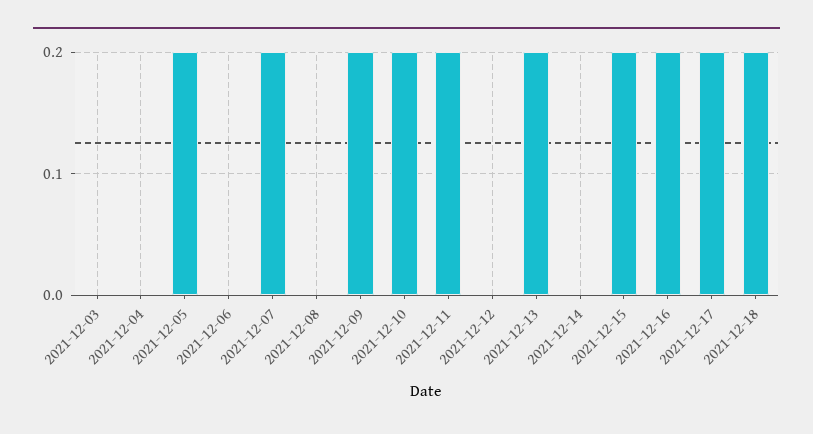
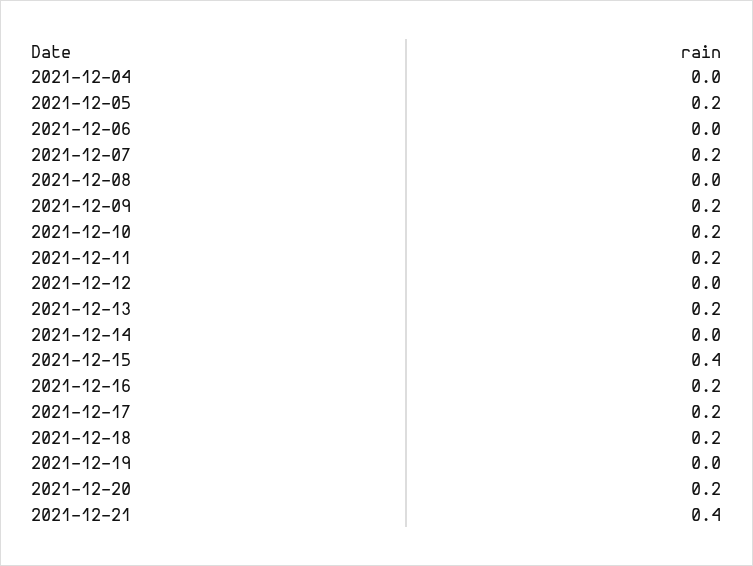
2021-12-03: 0 -> none
2021-12-15: 0.2 -> 0.4
2021-12-19: none -> 0
2021-12-20: none -> 0.2
2021-12-21: none -> 0.4

